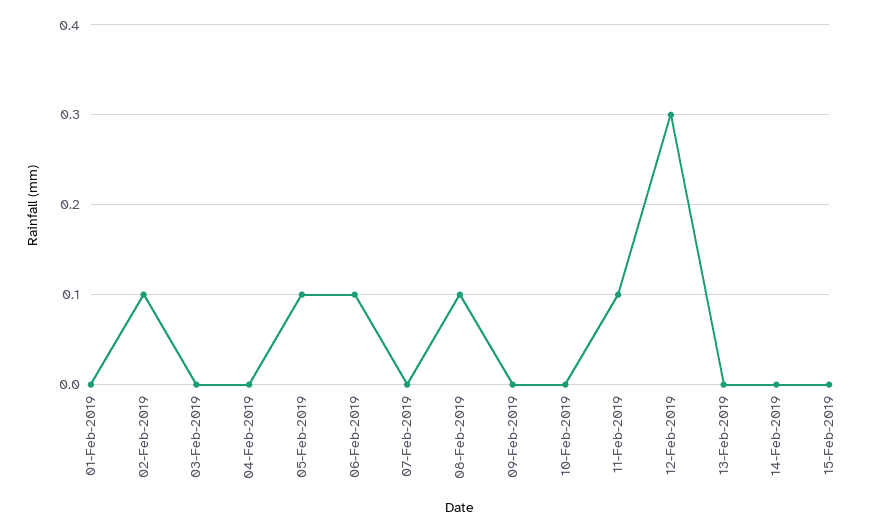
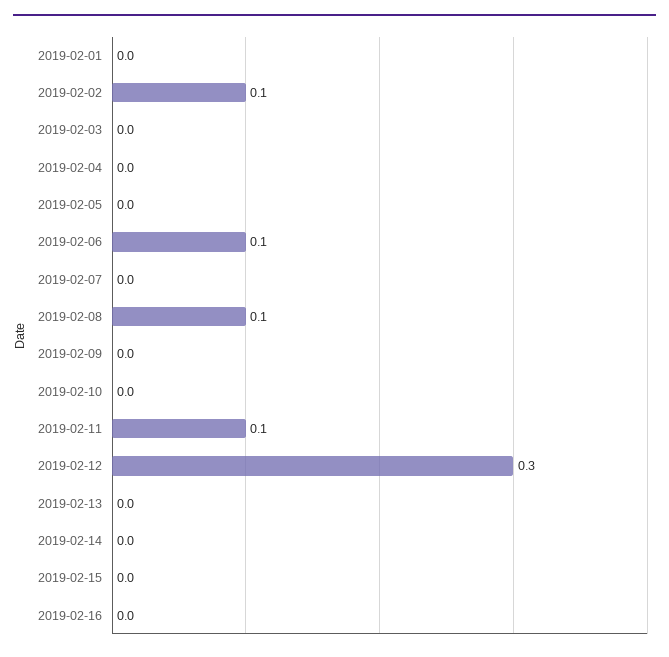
05-Feb-2019: 0.1 -> 0
2019-02-16: none -> 0

